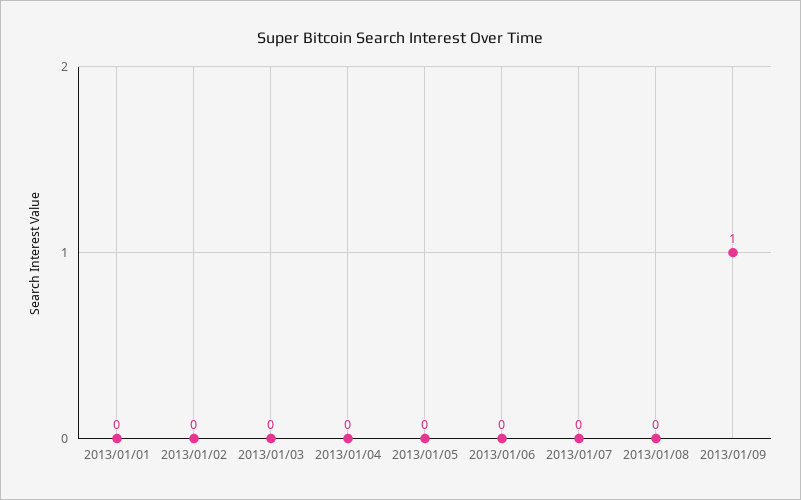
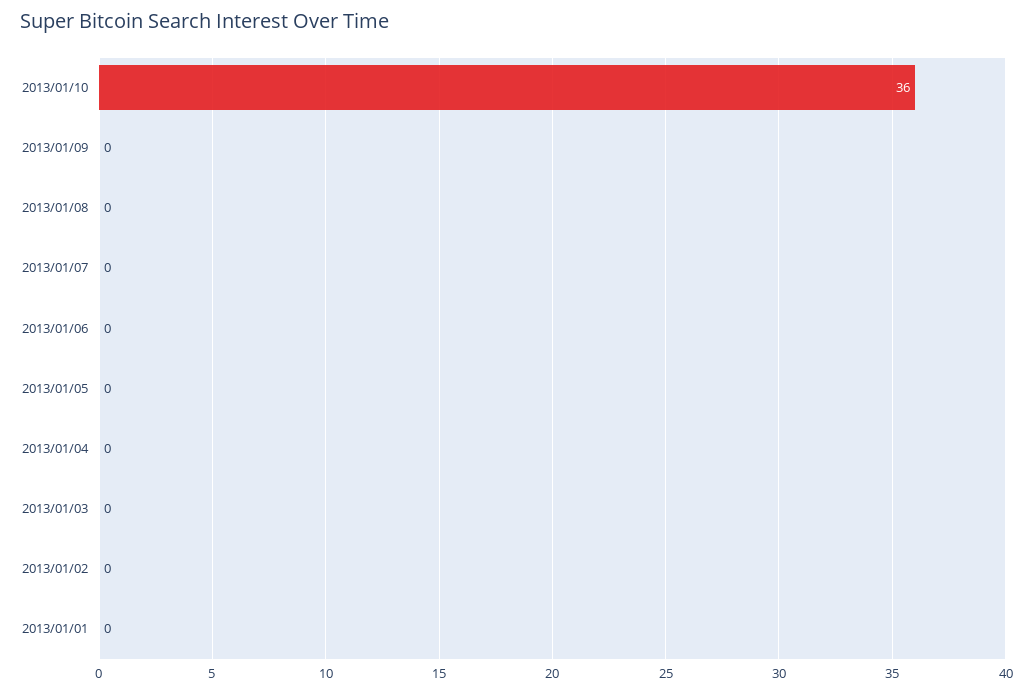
2013/01/09: 1 -> 0
2013/01/10: none -> 36

